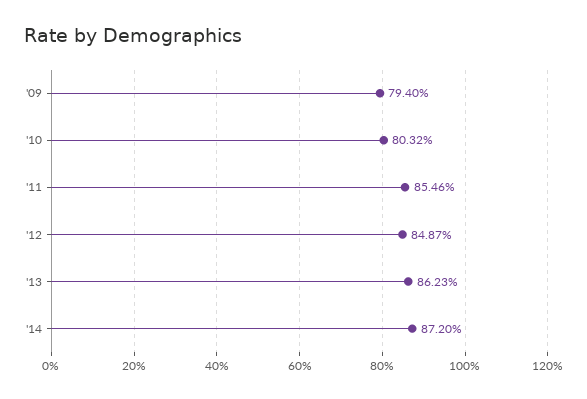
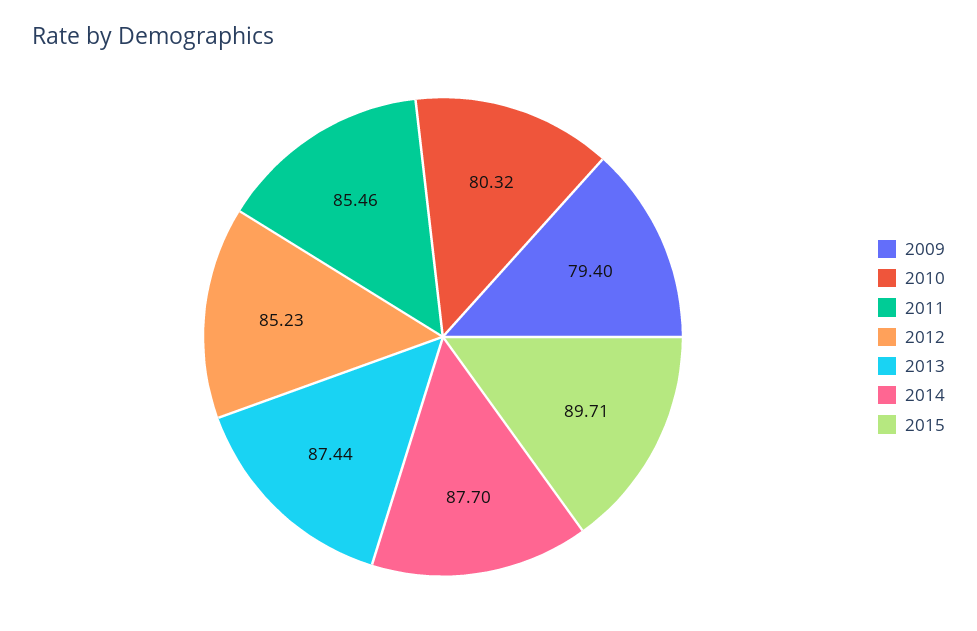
'12: 84.87 -> 85.23
'13: 86.23 -> 87.44
'14: 87.2 -> 87.7
2015: none -> 89.71

